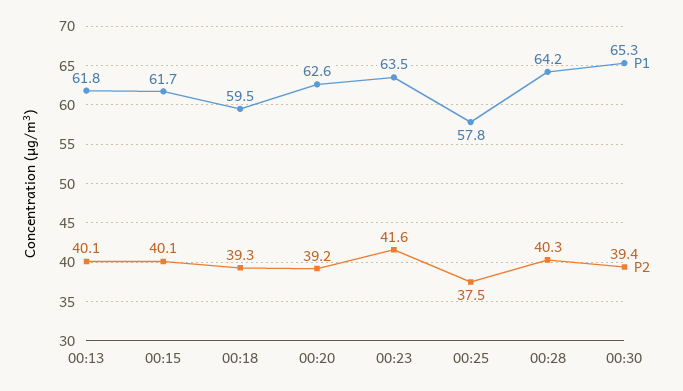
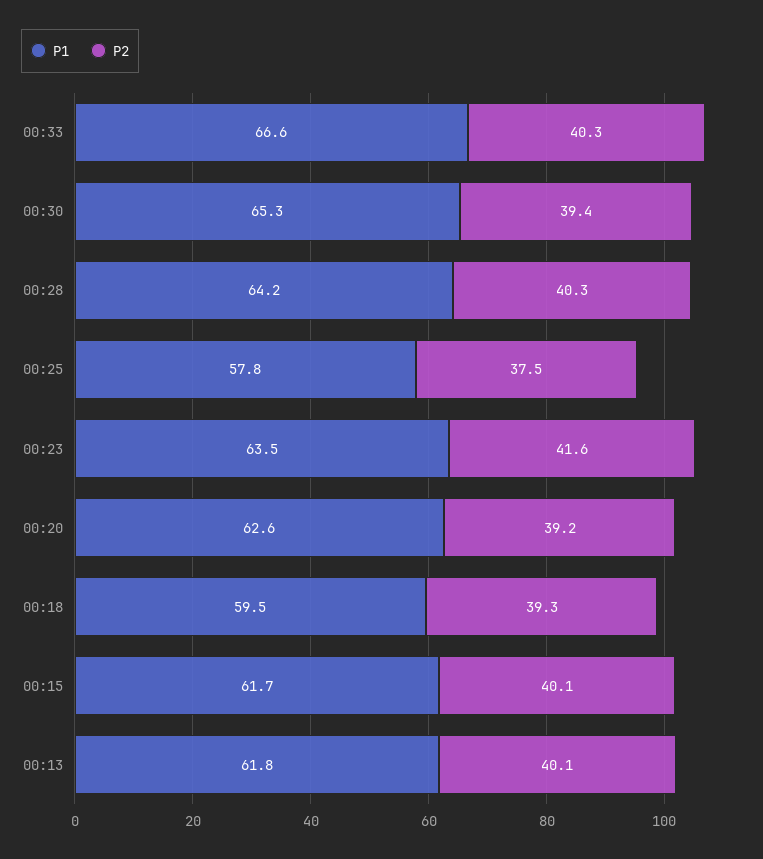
P1, 00:33: none -> 66.6
P2, 00:33: none -> 40.3

